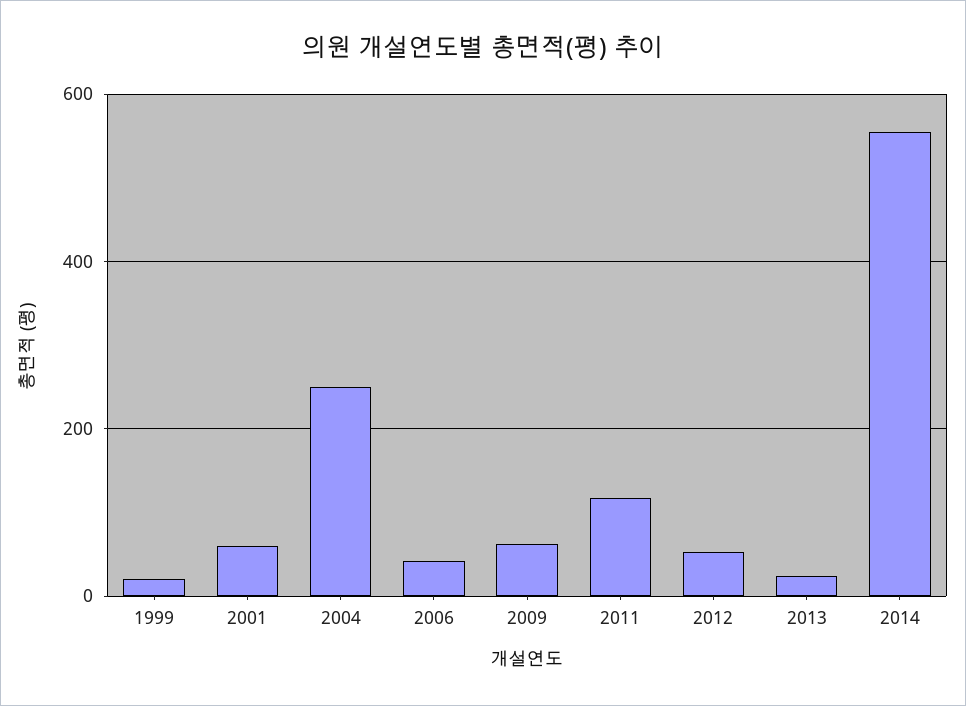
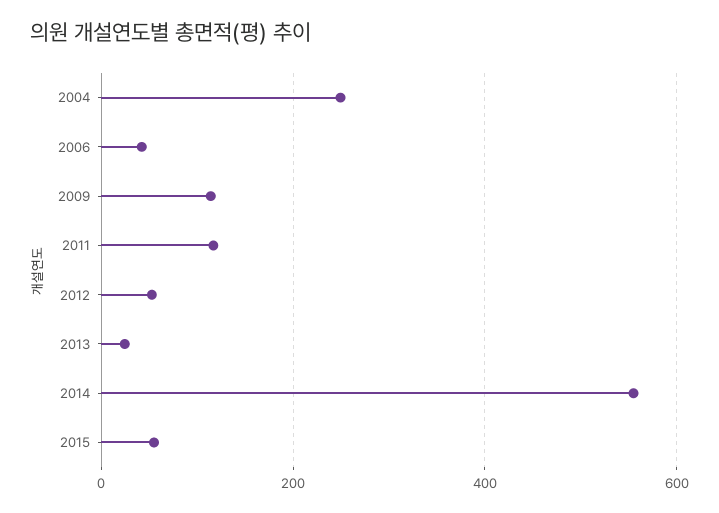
1999: 20 -> none
2001: 60 -> none
2009: 60 -> 120
2015: none -> 60

